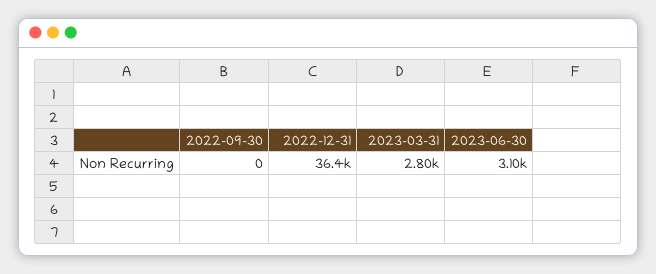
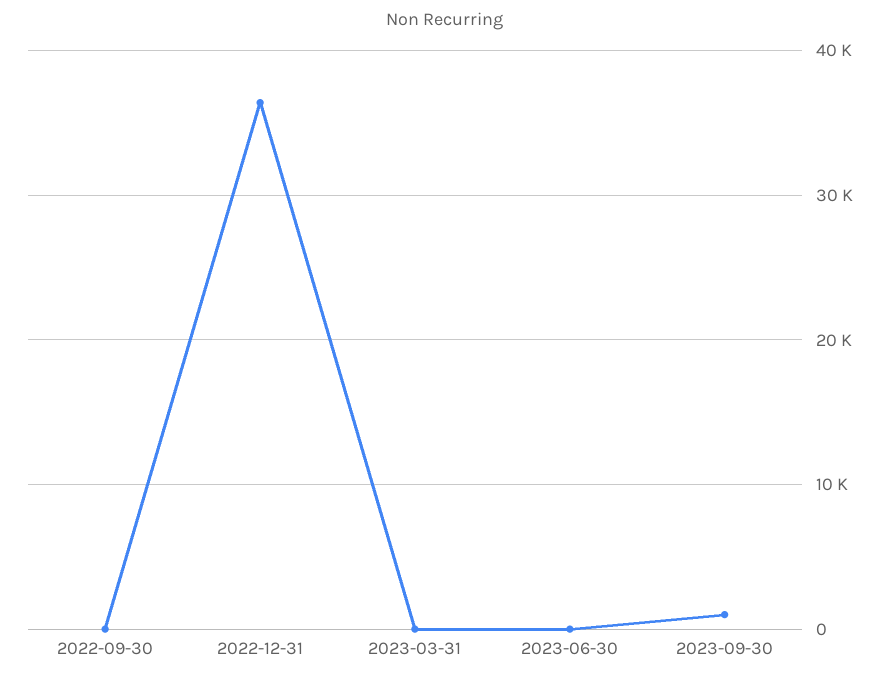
2023-03-31: 2800 -> 0
2023-06-30: 3100 -> 0
2023-09-30: none -> 1000

